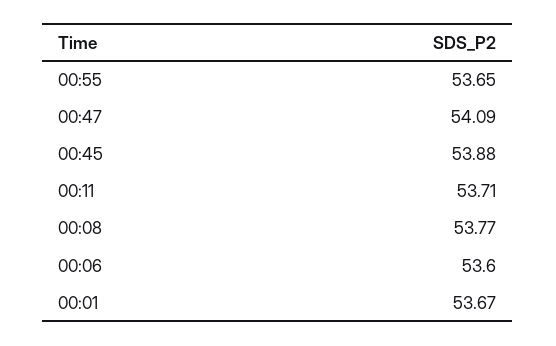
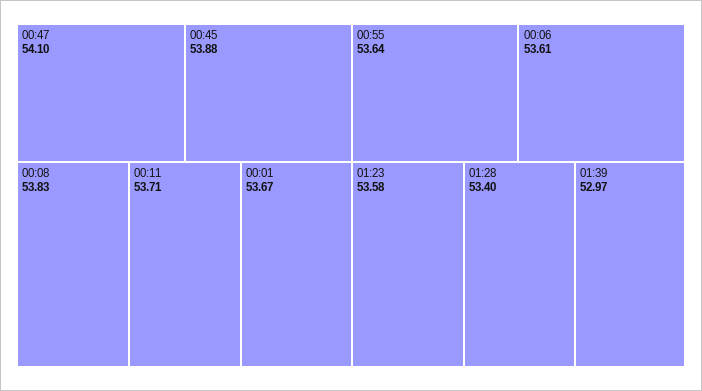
00:55: 53.65 -> 53.64
00:47: 54.09 -> 54.1
00:08: 53.77 -> 53.83
00:06: 53.6 -> 53.61
01:23: none -> 53.58
01:28: none -> 53.4
01:39: none -> 52.97

